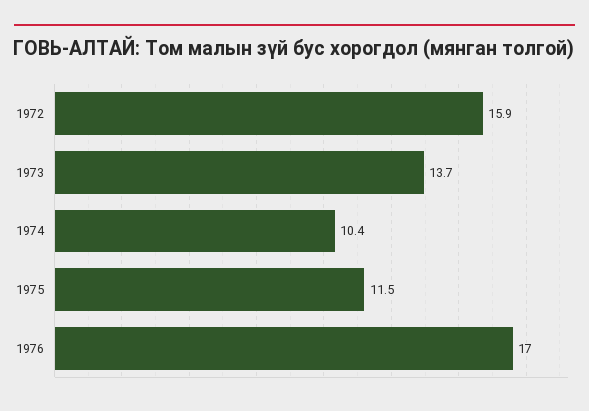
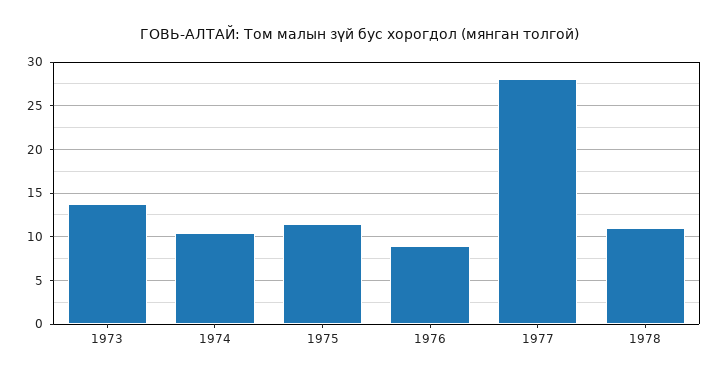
1972: 15.9 -> none
1976: 17 -> 9
1977: none -> 28
1978: none -> 11

